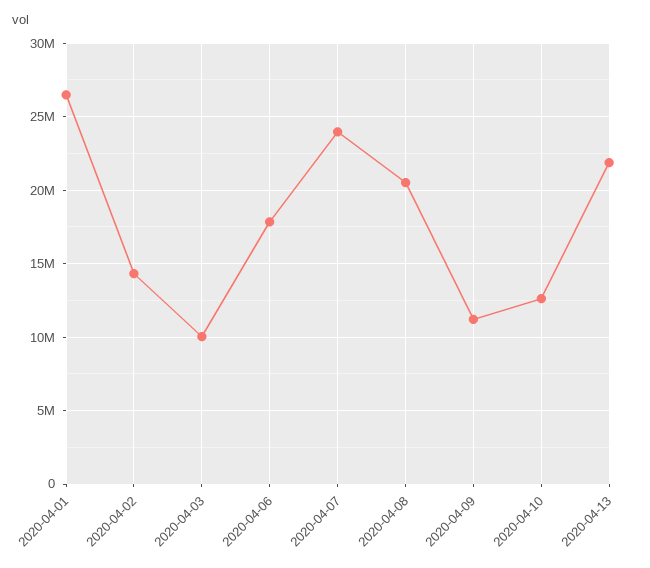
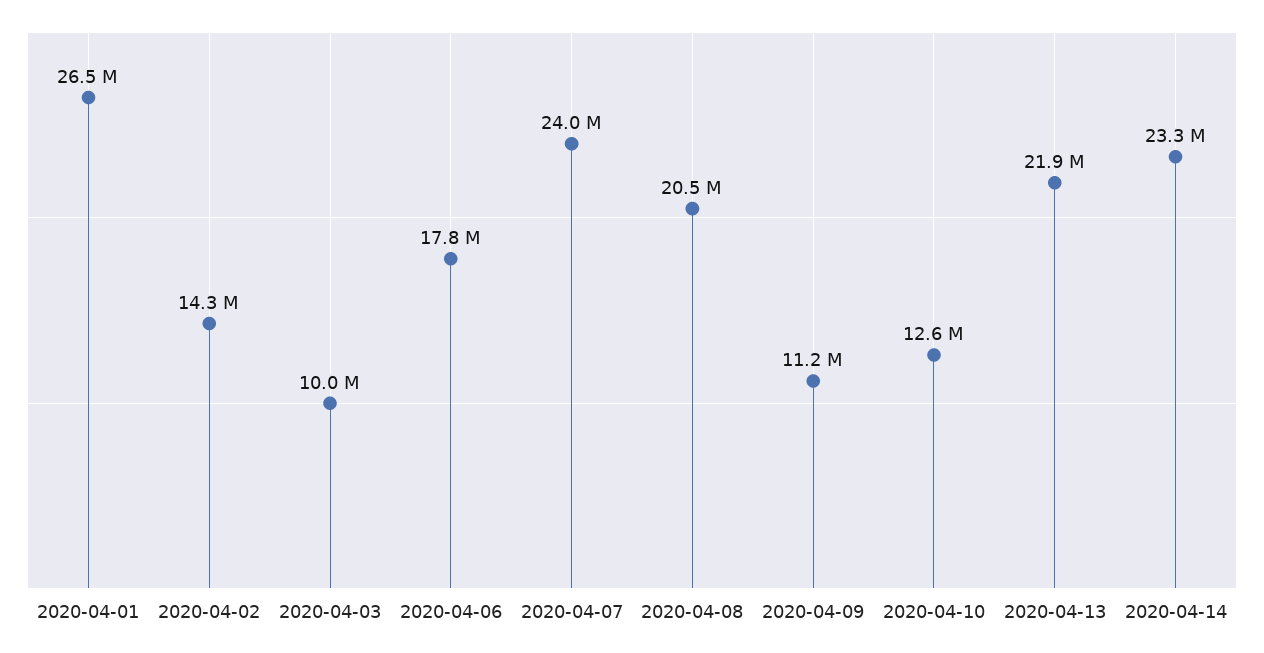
2020-04-14: none -> 23300000

